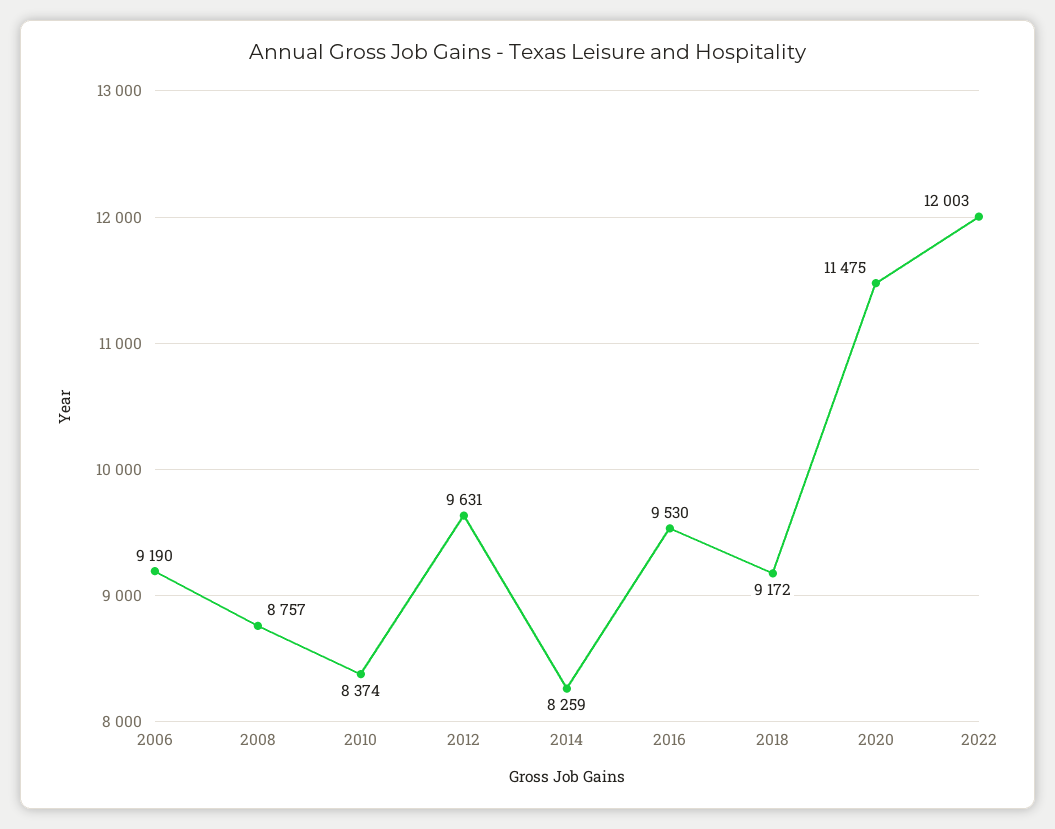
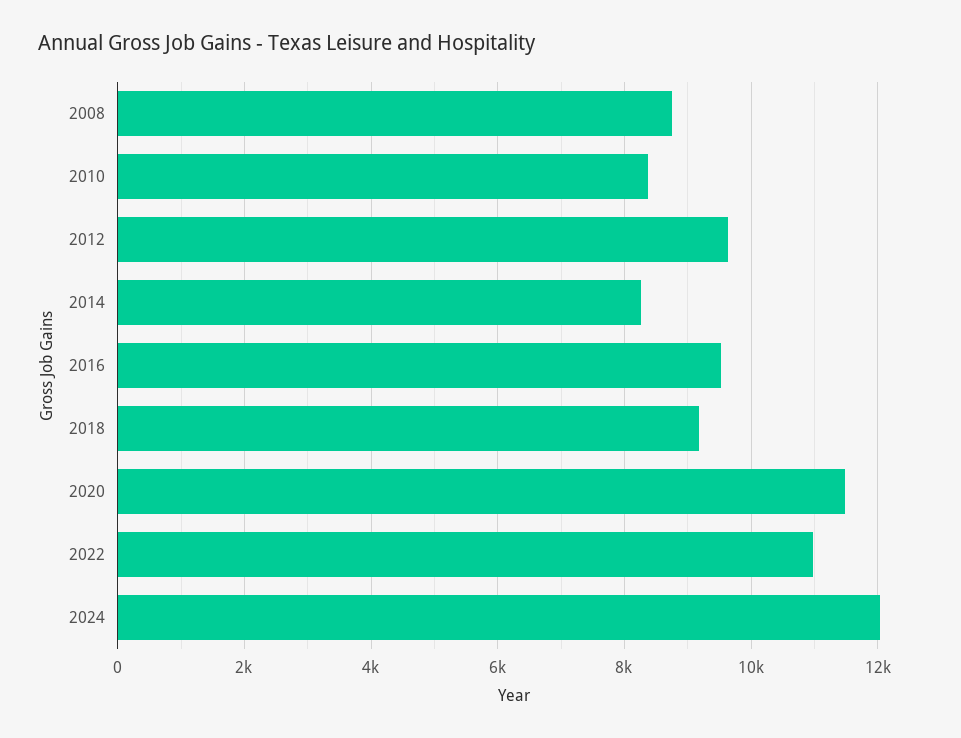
2006: 9190 -> none
2022: 12003 -> 11000
2024: none -> 12000

